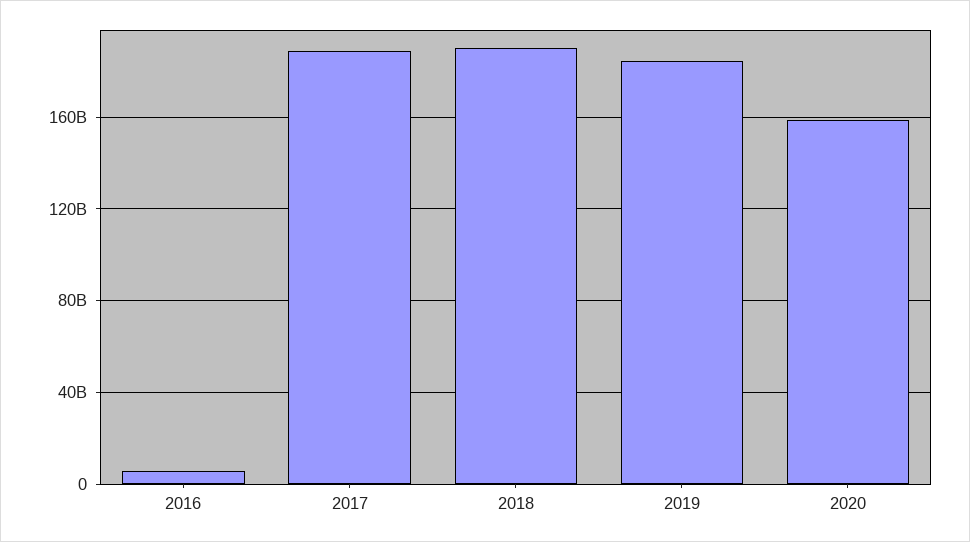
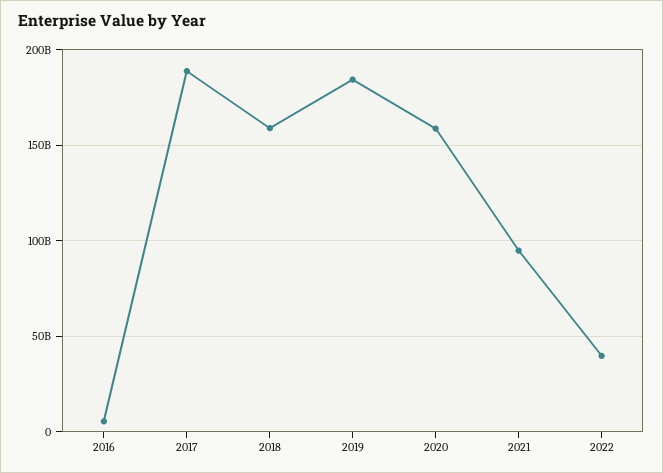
2018: 190000000000 -> 160000000000
2021: none -> 95000000000
2022: none -> 40000000000

